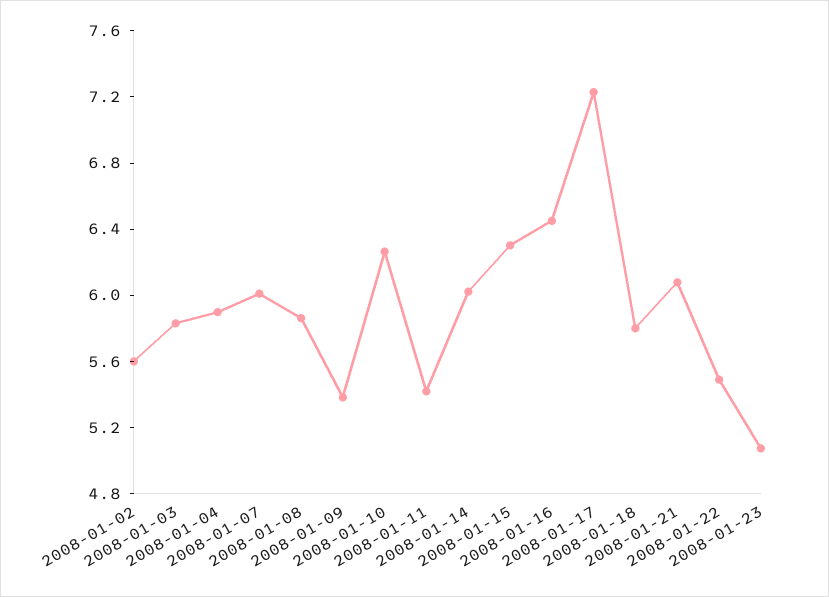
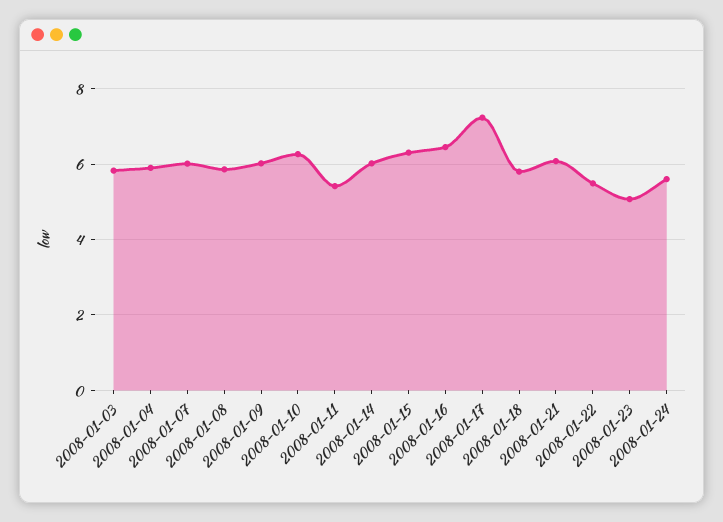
2008-01-02: 5.6 -> none
2008-01-09: 5.4 -> 6
2008-01-24: none -> 5.6

